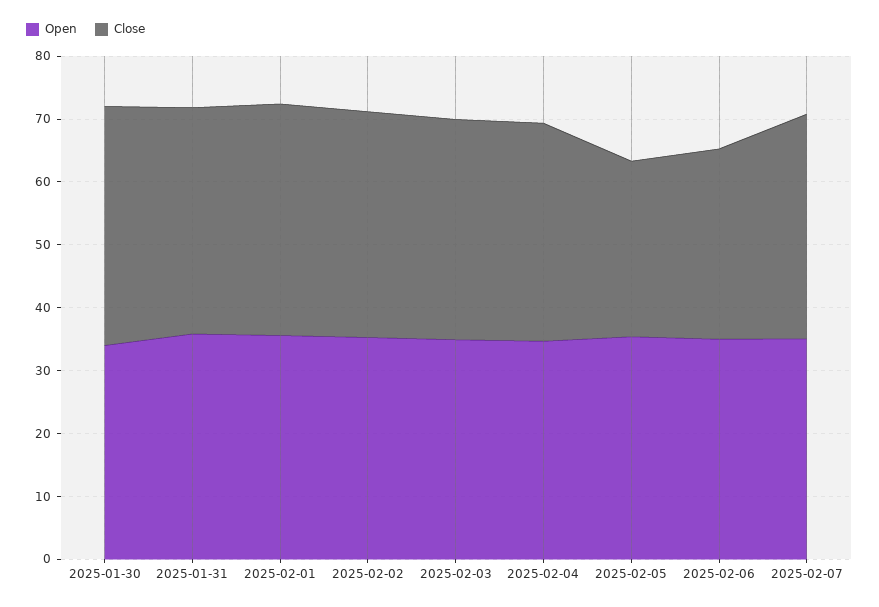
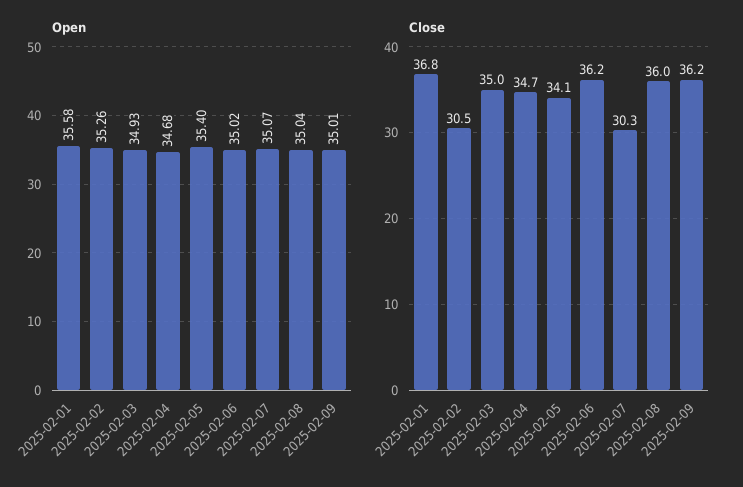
Open, 2025-01-30: 34 -> none
Close, 2025-01-30: 38 -> none
Open, 2025-01-31: 36 -> none
Close, 2025-01-31: 36 -> none
Close, 2025-02-02: 36 -> 30.5
Close, 2025-02-05: 28 -> 34.1
Close, 2025-02-06: 30 -> 36.2
Close, 2025-02-07: 36 -> 30.3
Open, 2025-02-08: none -> 35.04
Open, 2025-02-09: none -> 35.01
Close, 2025-02-08: none -> 36
Close, 2025-02-09: none -> 36.2

